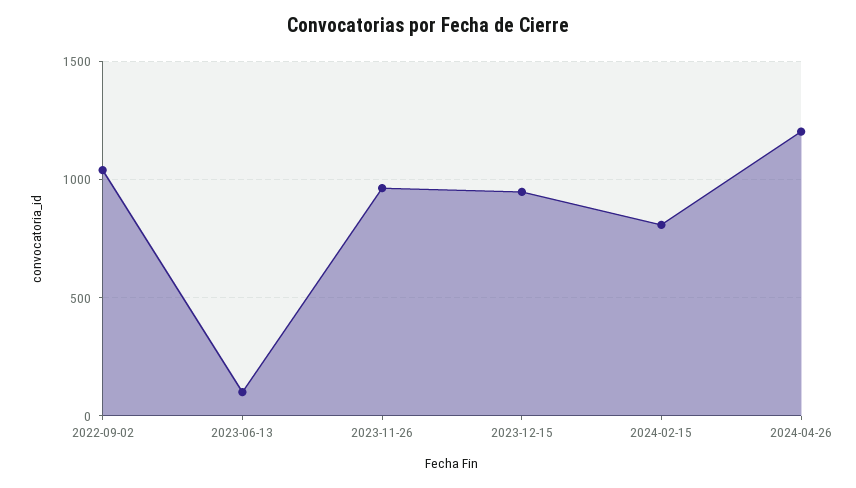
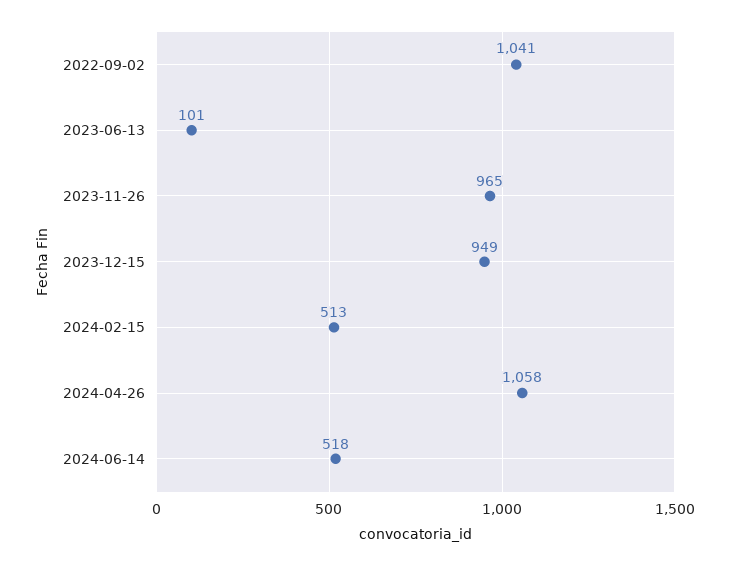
2024-02-15: 800 -> 513
2024-04-26: 1200 -> 1058
2024-06-14: none -> 518

